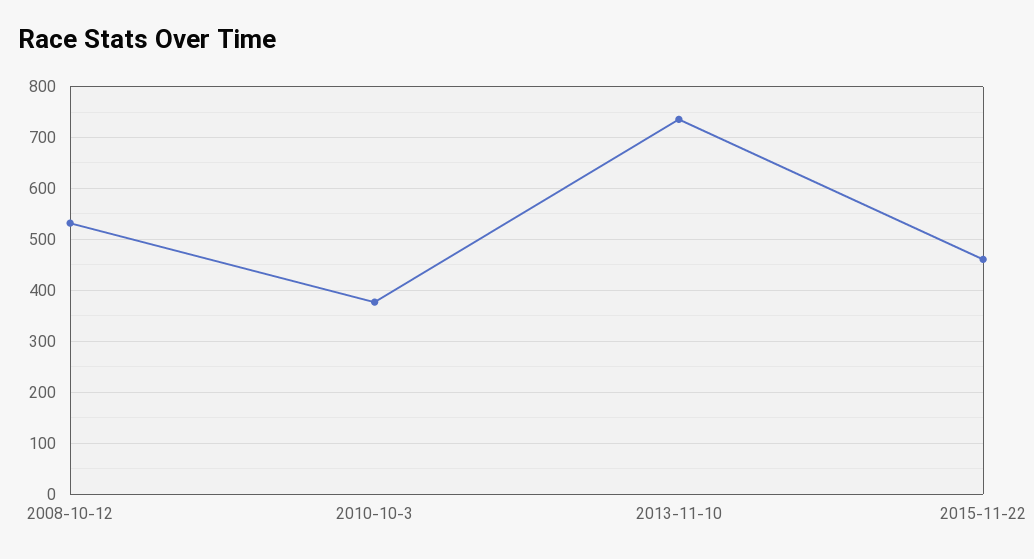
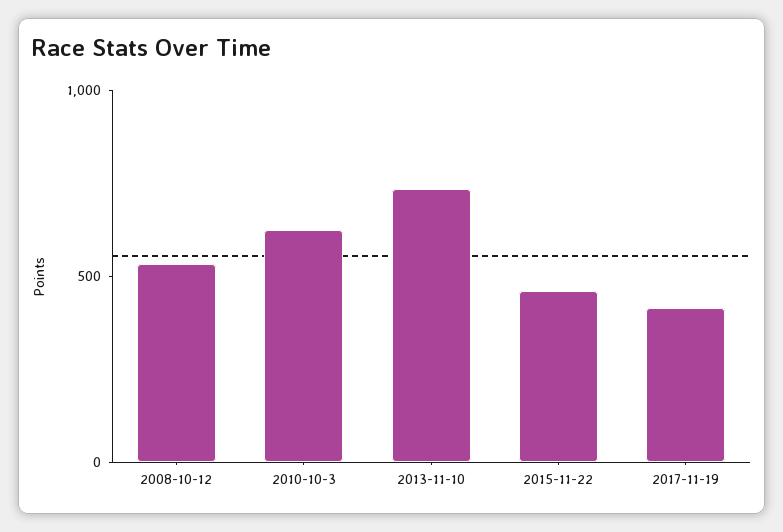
2010-10-3: 380 -> 600
2017-11-19: none -> 400

